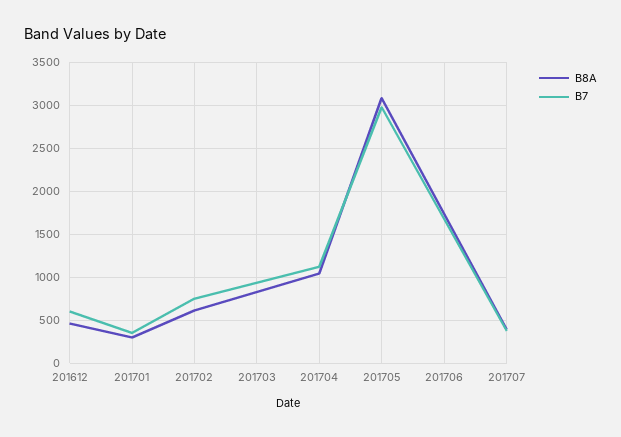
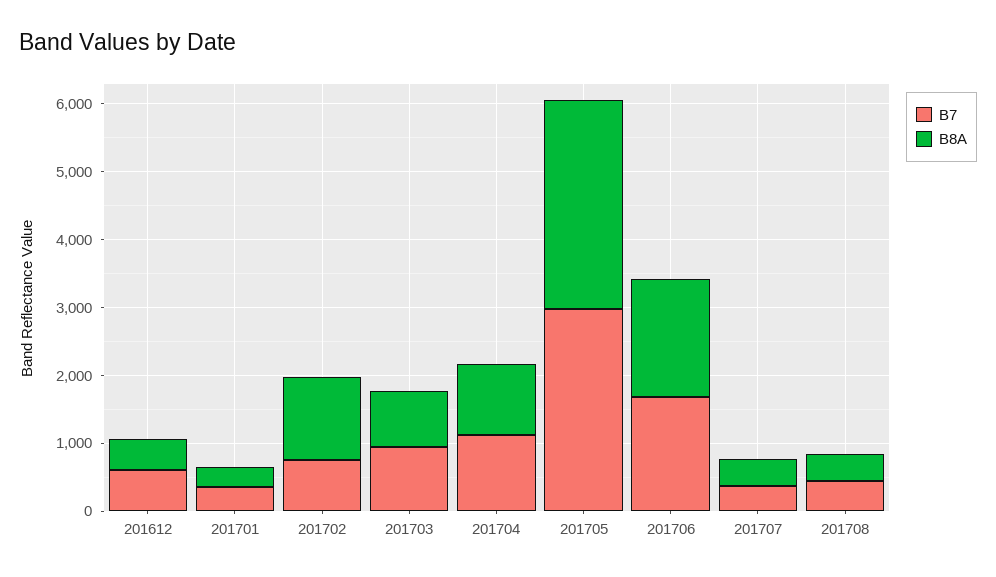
B8A, 201702: 600 -> 1200
B7, 201708: none -> 400
B8A, 201708: none -> 400

